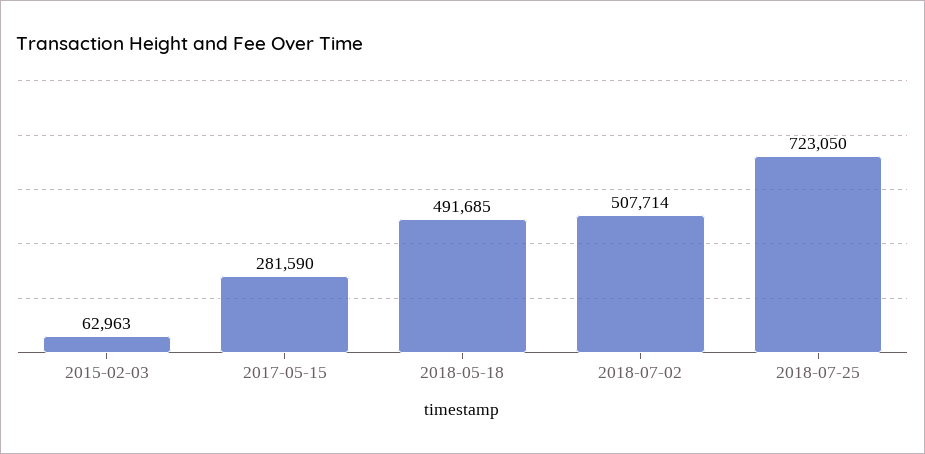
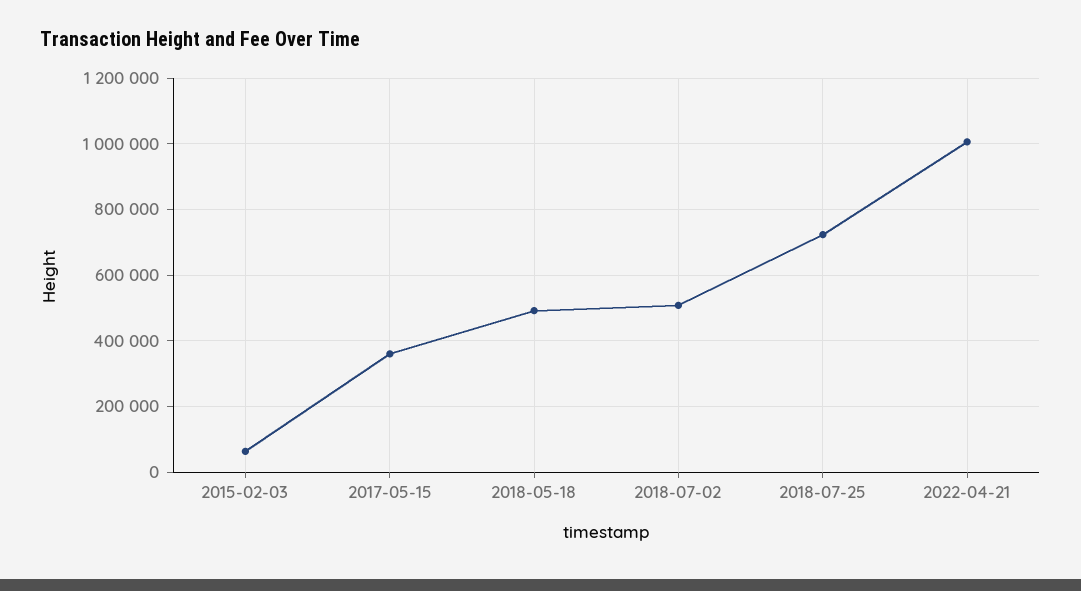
2017-05-15: 281590 -> 360000
2022-04-21: none -> 1000000

